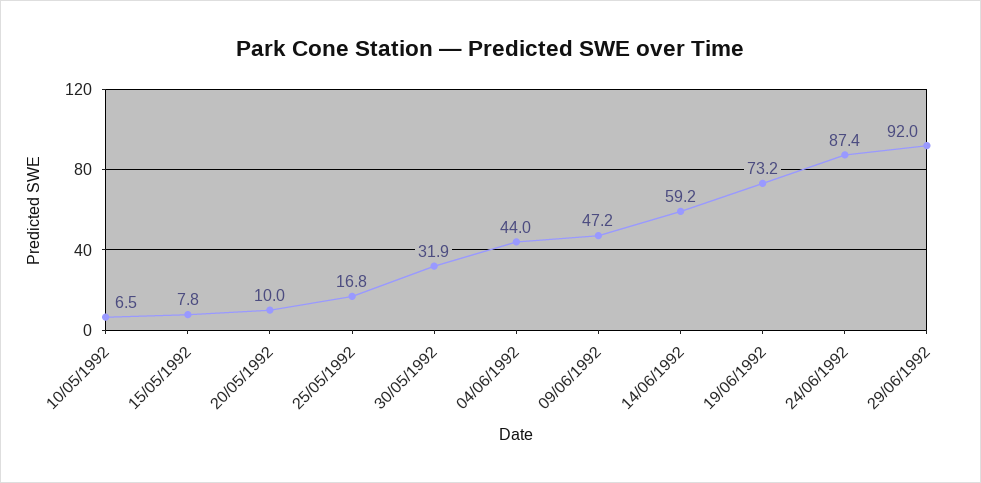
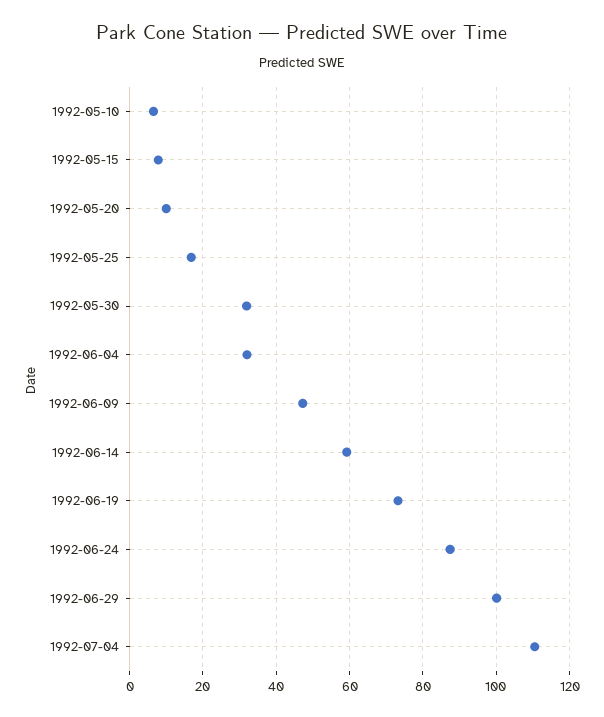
04/06/1992: 44 -> 32
29/06/1992: 92 -> 100
1992-07-04: none -> 110

